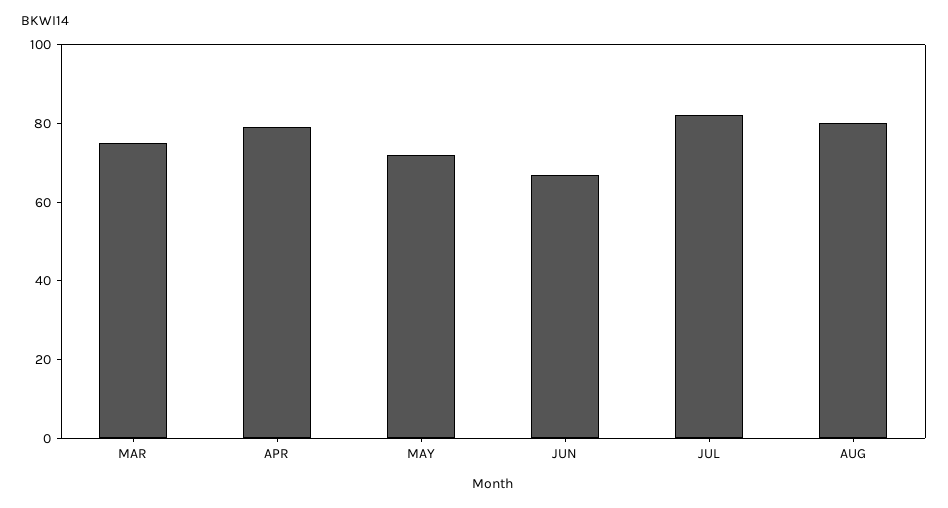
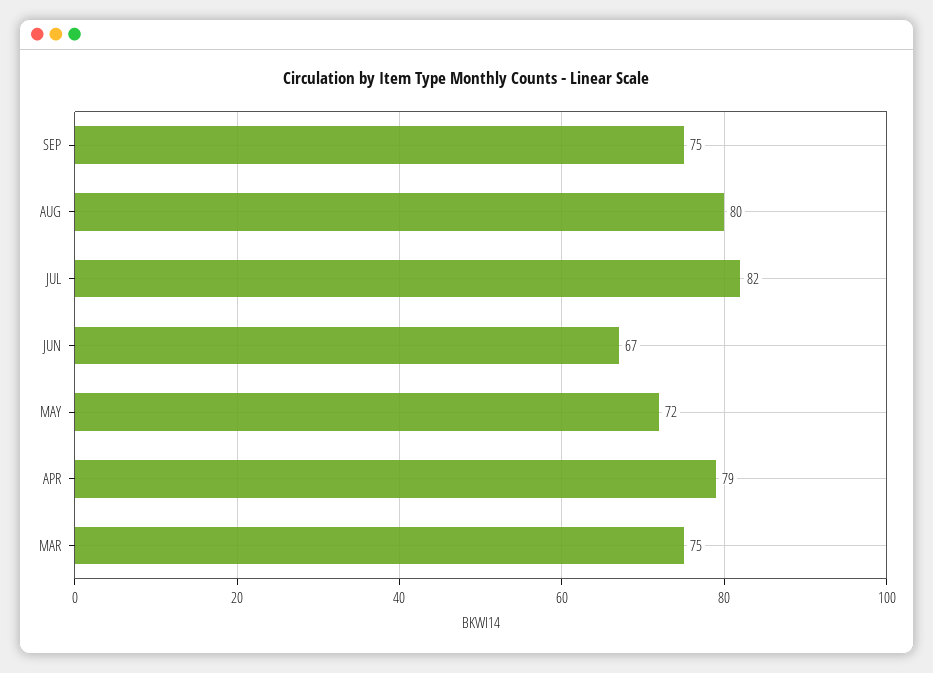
SEP: none -> 75

